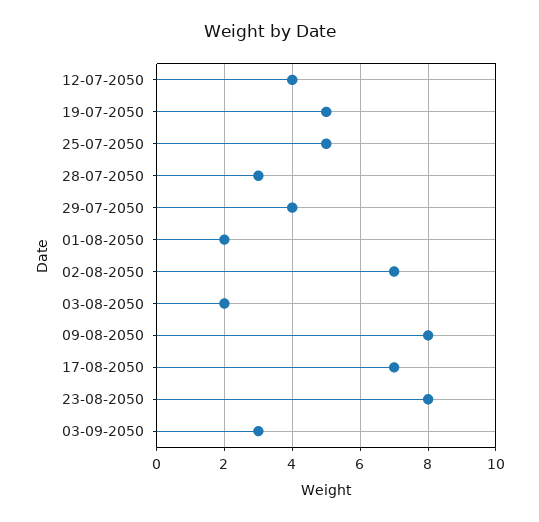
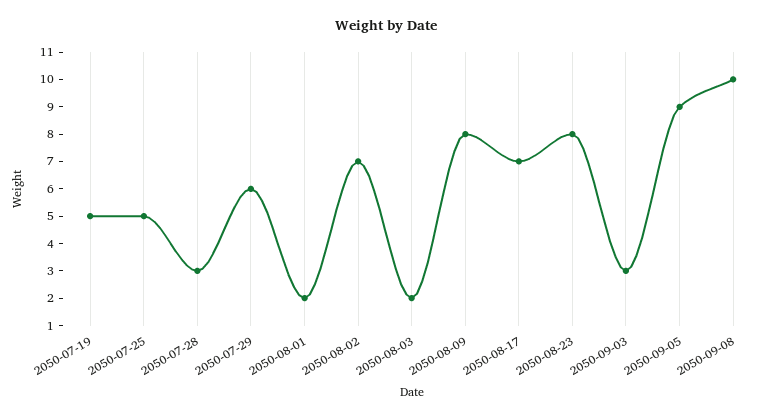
12-07-2050: 4 -> none
29-07-2050: 4 -> 6
2050-09-05: none -> 9
2050-09-08: none -> 10

